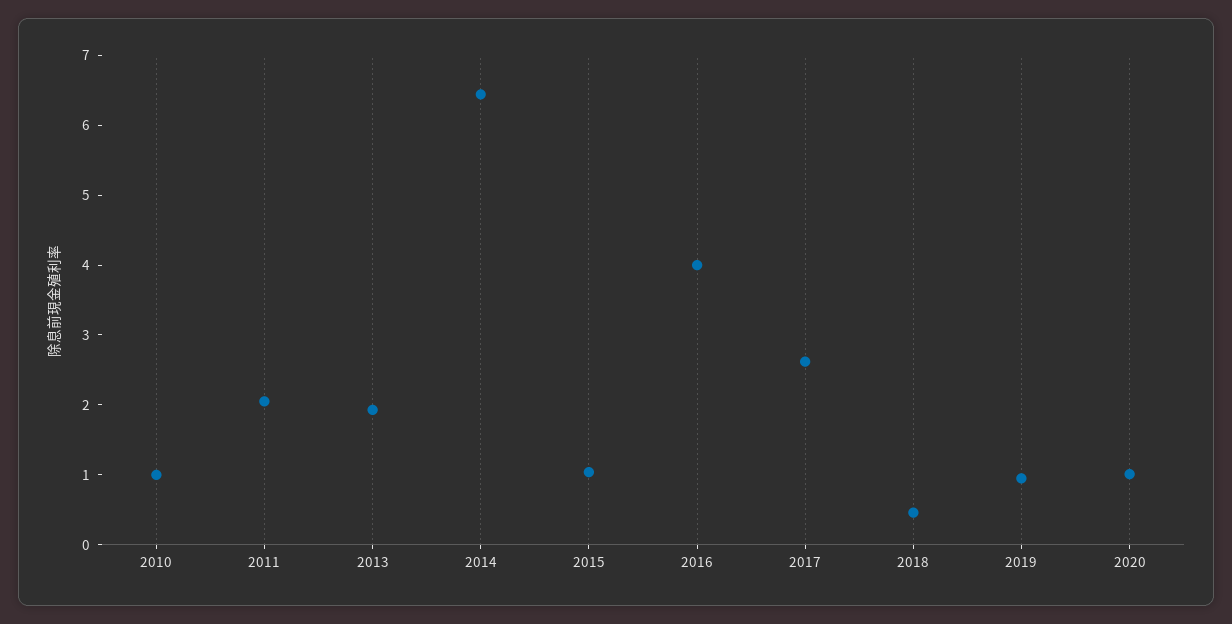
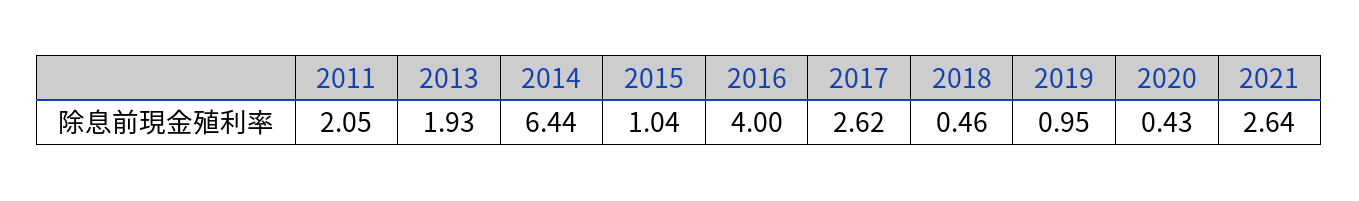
2010: 1 -> none
2020: 1 -> 0.43
2021: none -> 2.64

